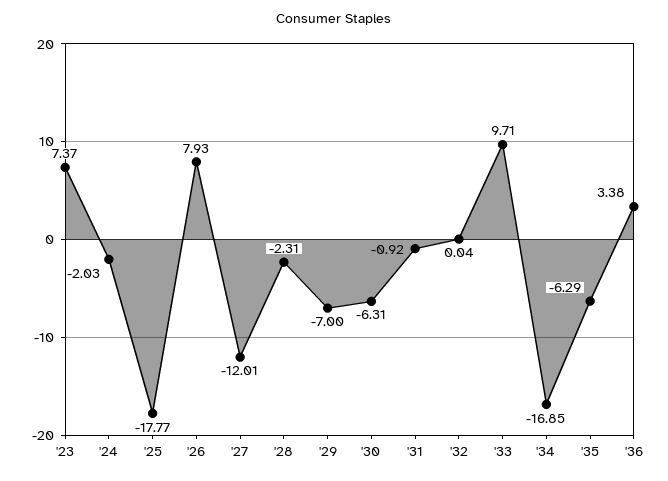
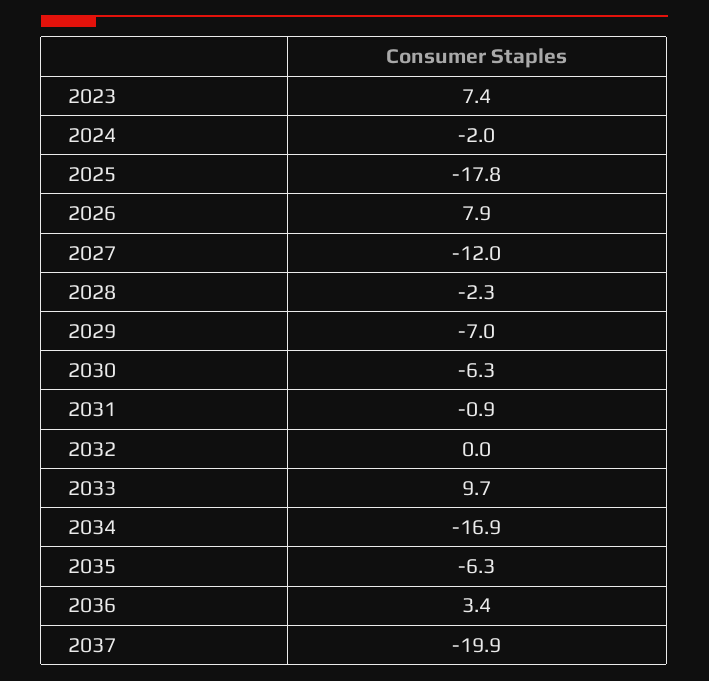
2037: none -> -19.9

